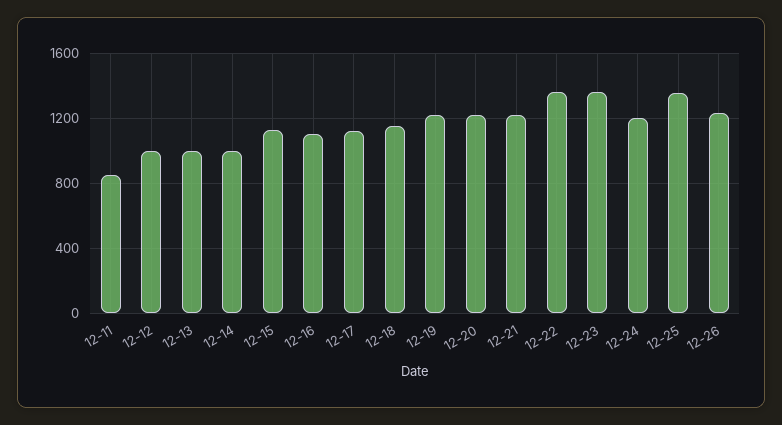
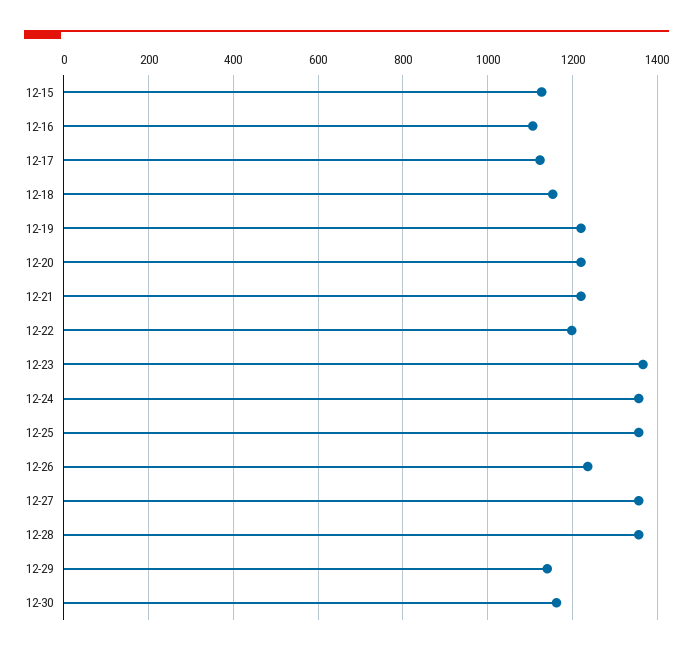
12-11: 850 -> none
12-12: 1000 -> none
12-13: 1000 -> none
12-14: 1000 -> none
12-22: 1350 -> 1200
12-24: 1200 -> 1360
12-27: none -> 1360
12-28: none -> 1360
12-29: none -> 1140
12-30: none -> 1160

